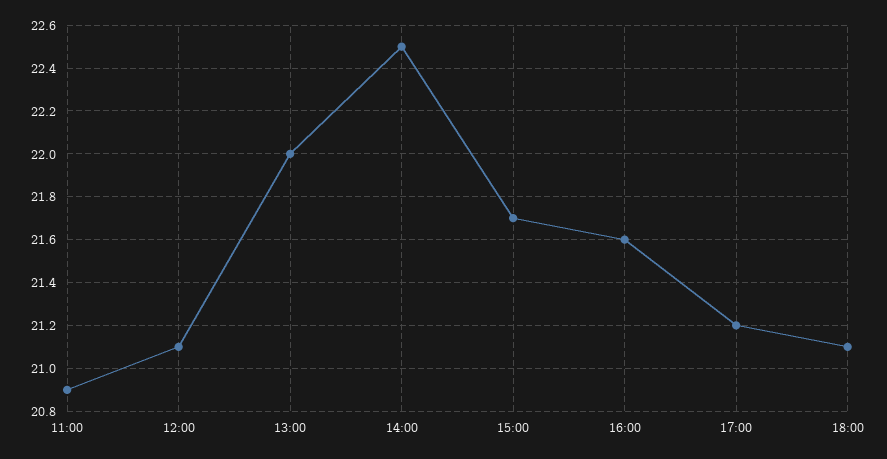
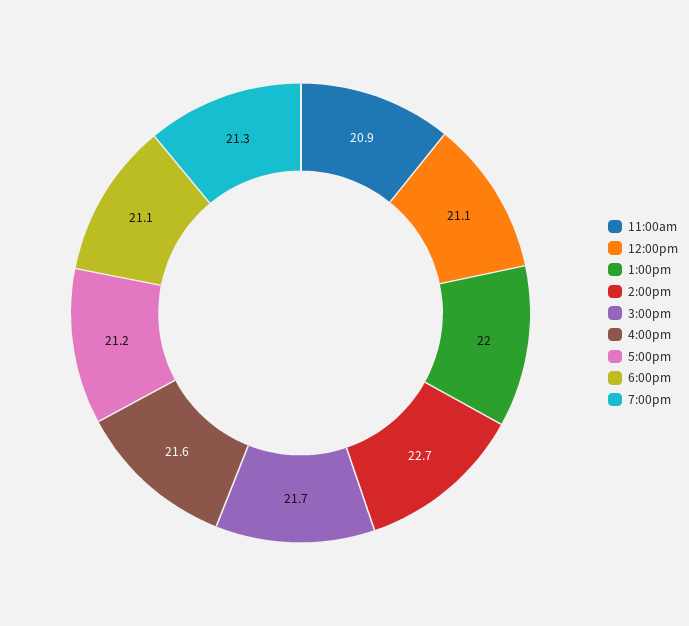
14:00: 22.5 -> 22.7
7:00pm: none -> 21.3

